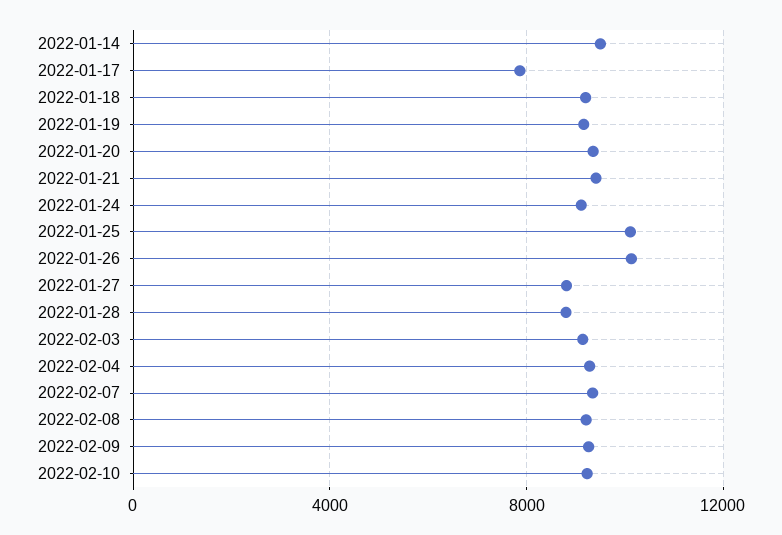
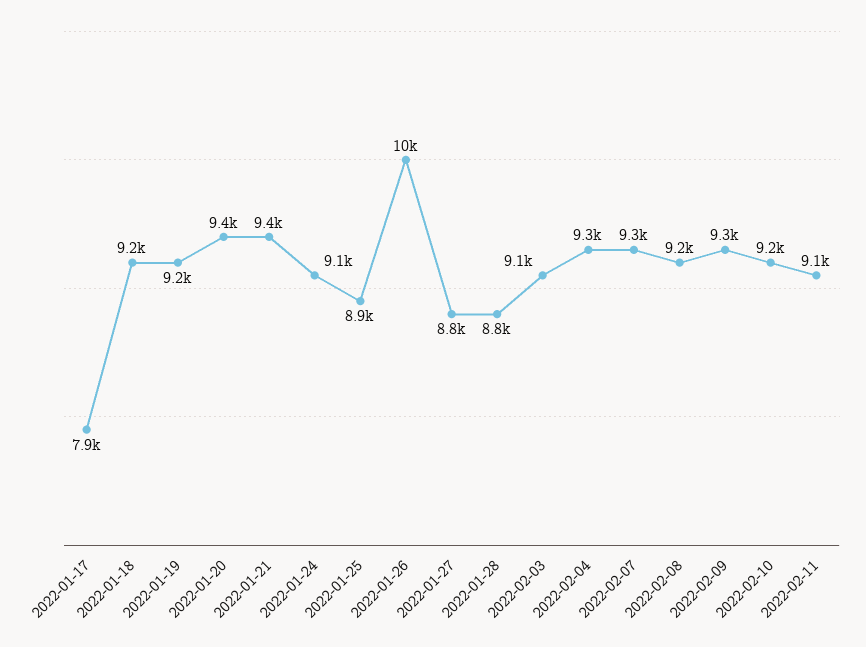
2022-01-14: 9500 -> none
2022-01-25: 10000 -> 8900
2022-02-11: none -> 9100

